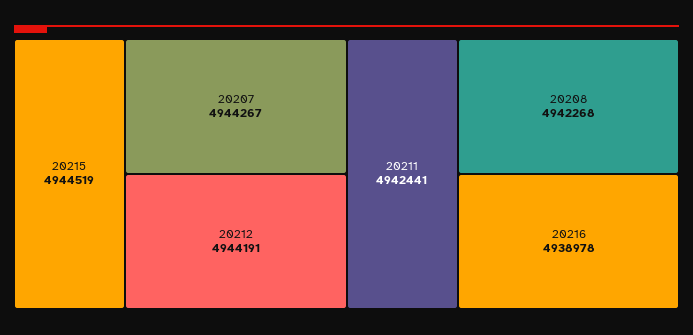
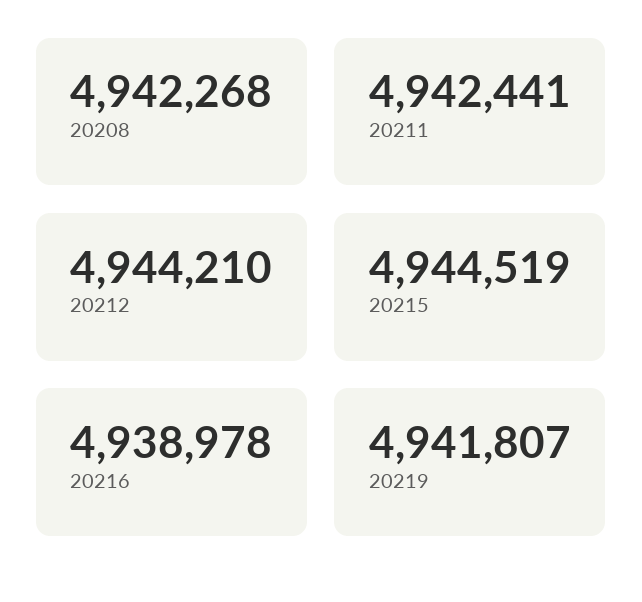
20207: 4944267 -> none
20212: 4944191 -> 4944210
20219: none -> 4941807

